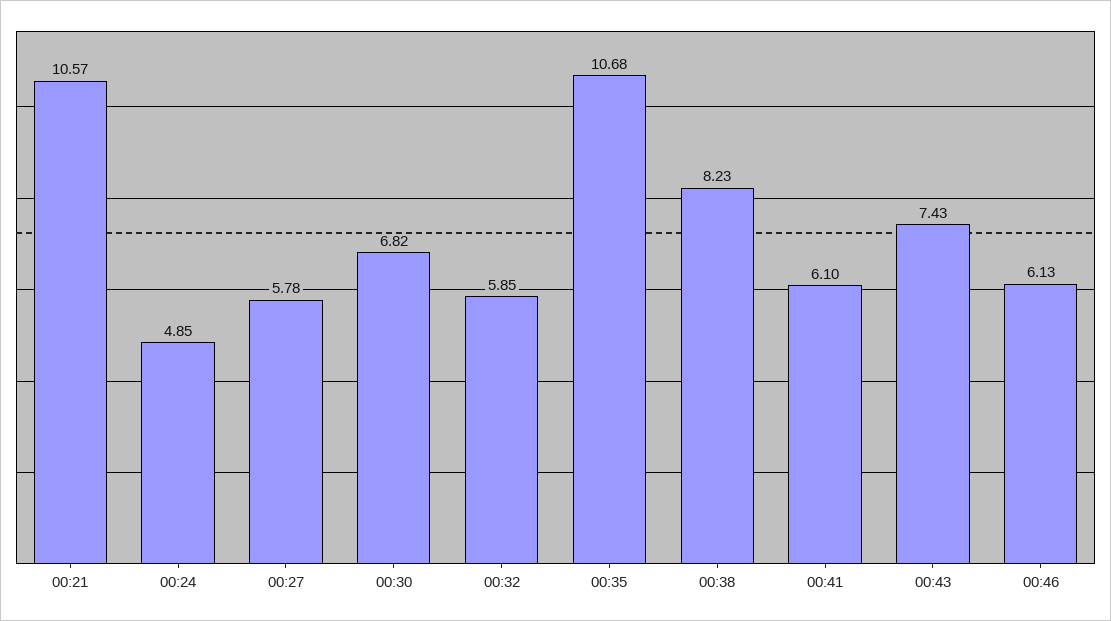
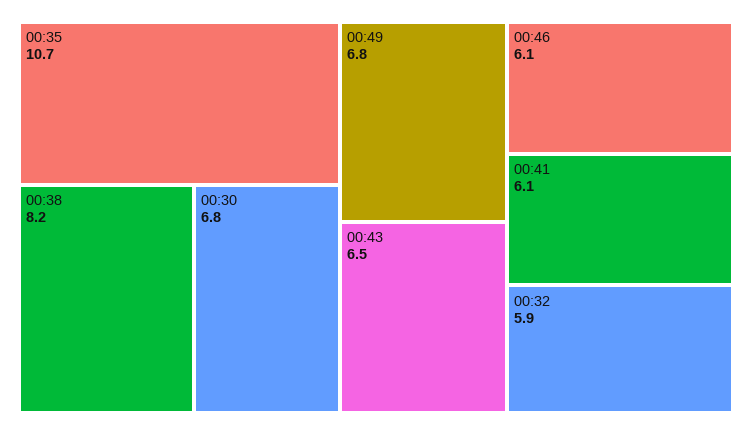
00:21: 10.57 -> none
00:24: 4.85 -> none
00:27: 5.78 -> none
00:43: 7.43 -> 6.5
00:49: none -> 6.8

